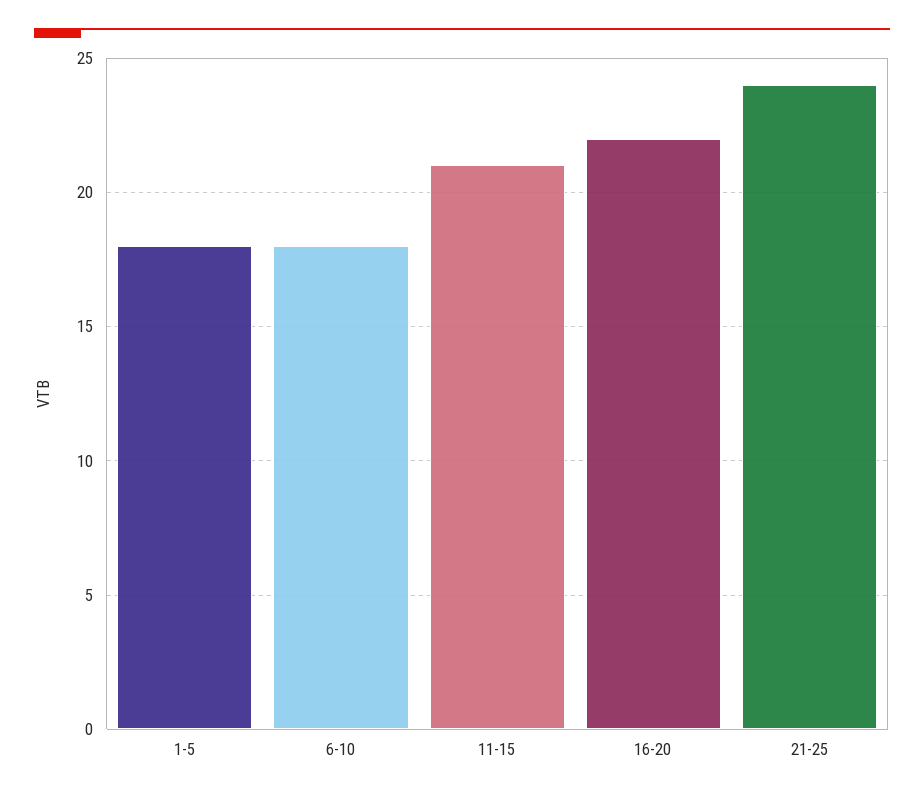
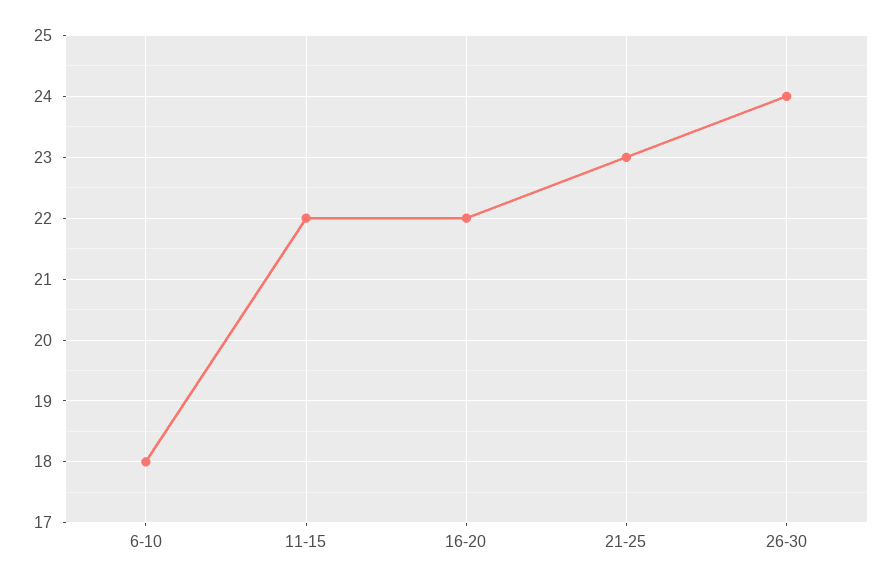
1-5: 18 -> none
11-15: 21 -> 22
21-25: 24 -> 23
26-30: none -> 24

